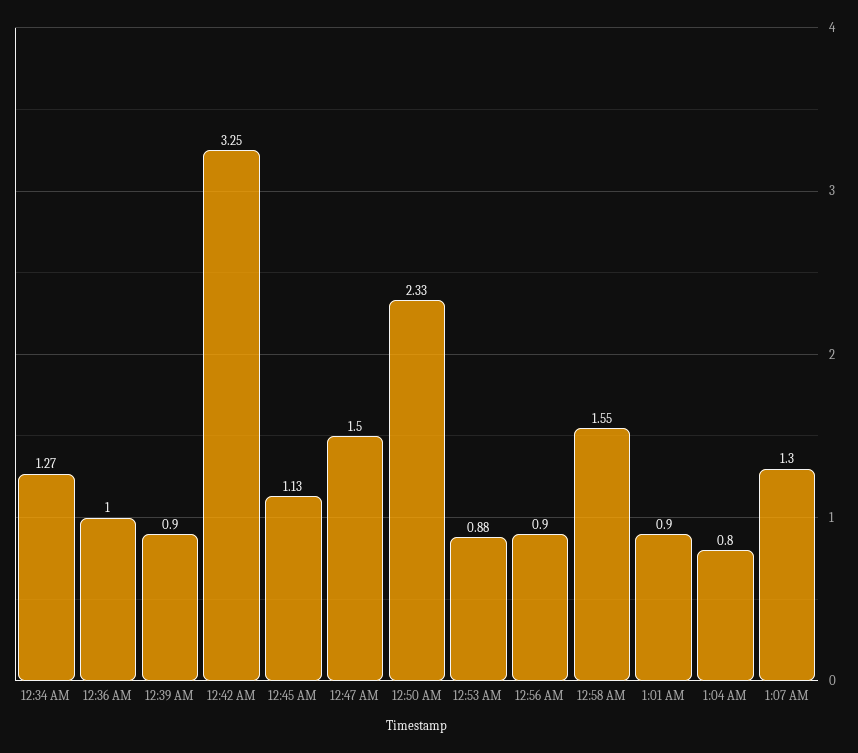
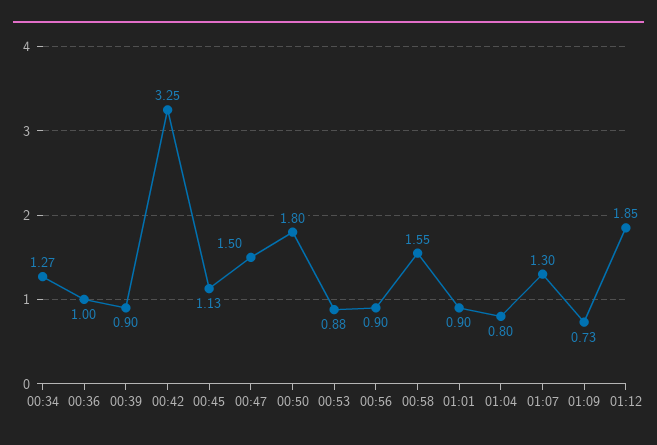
12:50 AM: 2.33 -> 1.8
01:09: none -> 0.73
01:12: none -> 1.85

